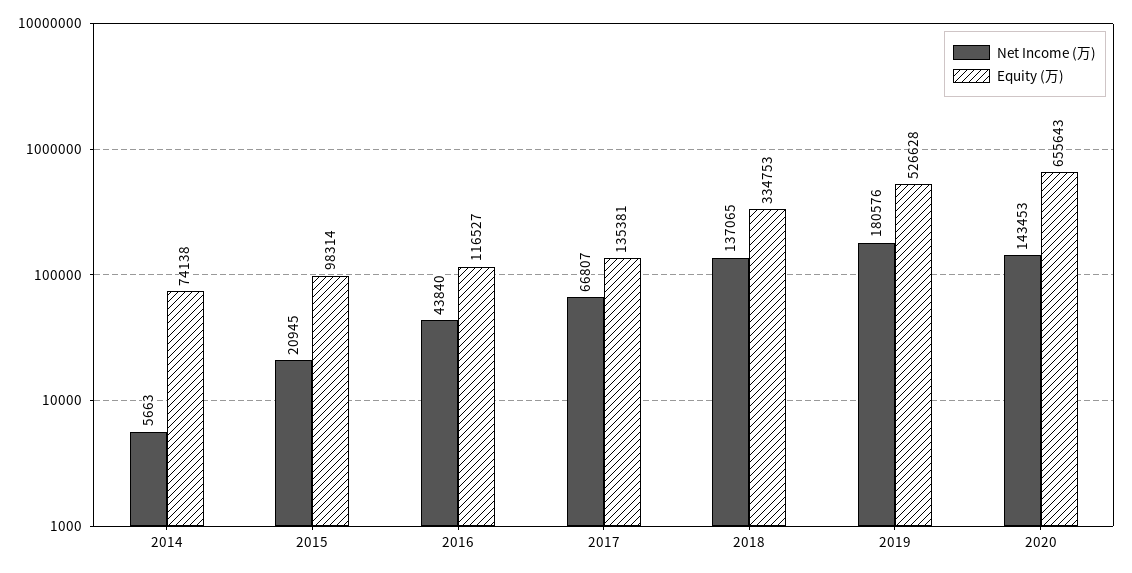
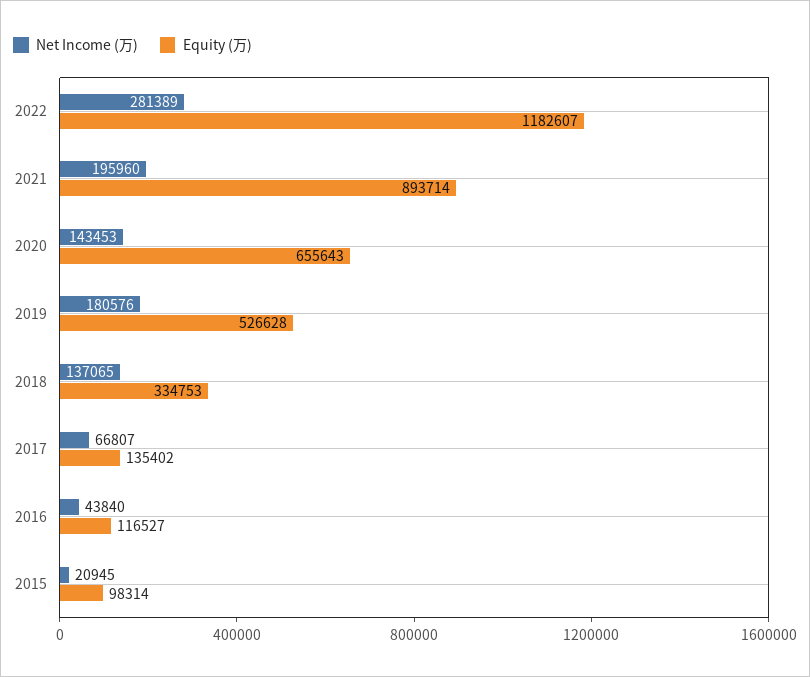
Net Income (万), 2014: 5663 -> none
Equity (万), 2014: 74138 -> none
Equity (万), 2017: 135381 -> 135402
Net Income (万), 2022: none -> 281389
Equity (万), 2022: none -> 1182607
Net Income (万), 2021: none -> 195960
Equity (万), 2021: none -> 893714

